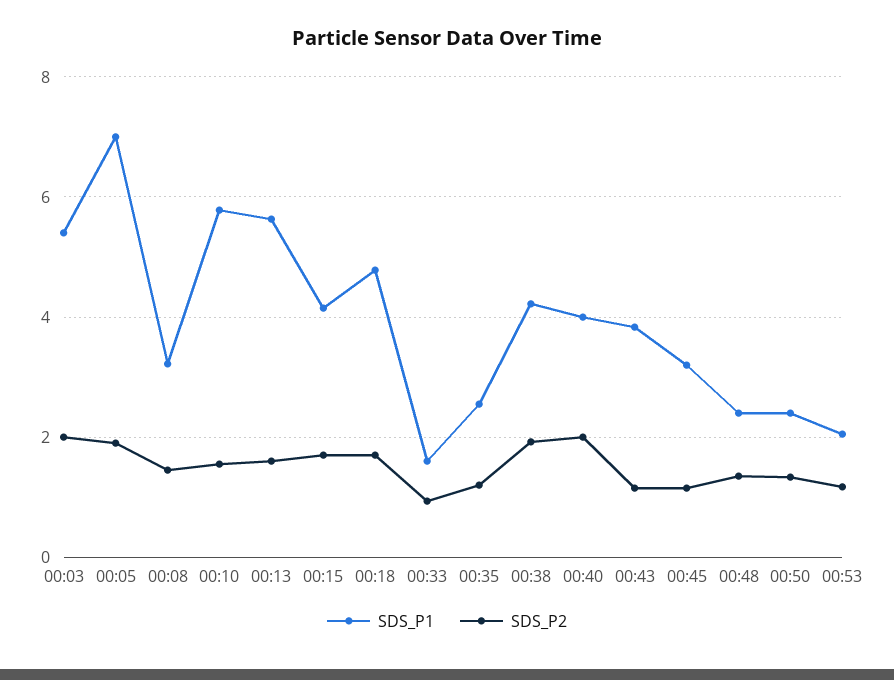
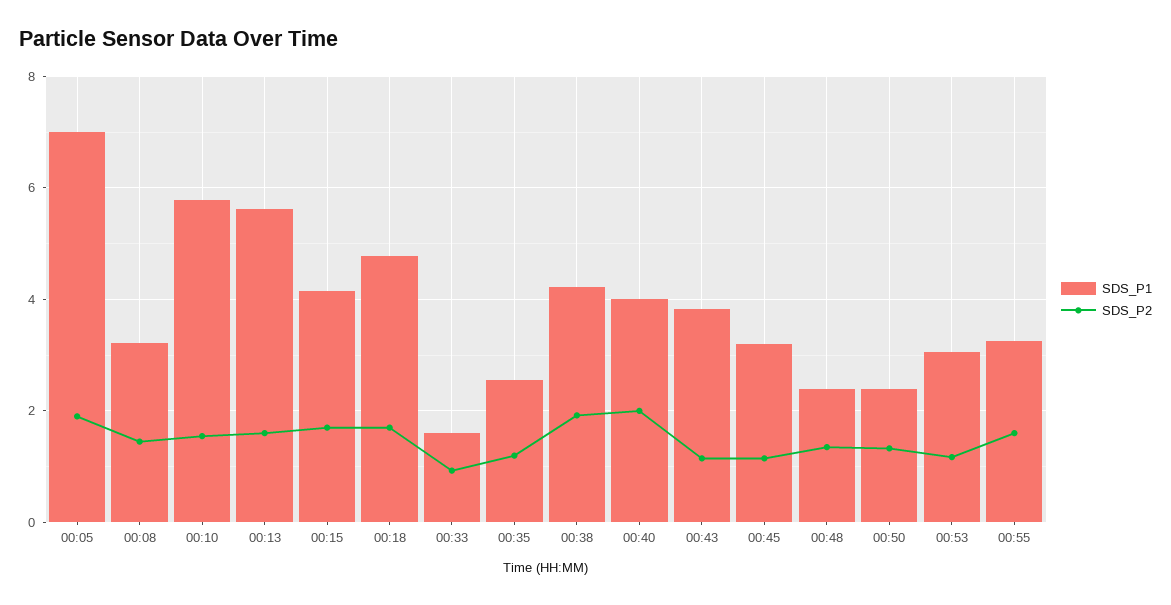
SDS_P1, 00:03: 5.4 -> none
SDS_P2, 00:03: 2 -> none
SDS_P1, 00:53: 2 -> 3
SDS_P1, 00:55: none -> 3.2
SDS_P2, 00:55: none -> 1.6

